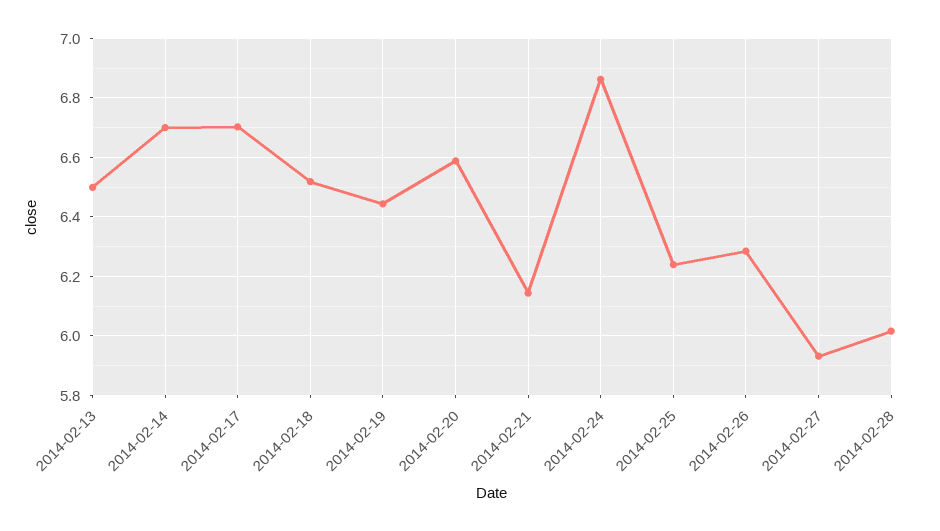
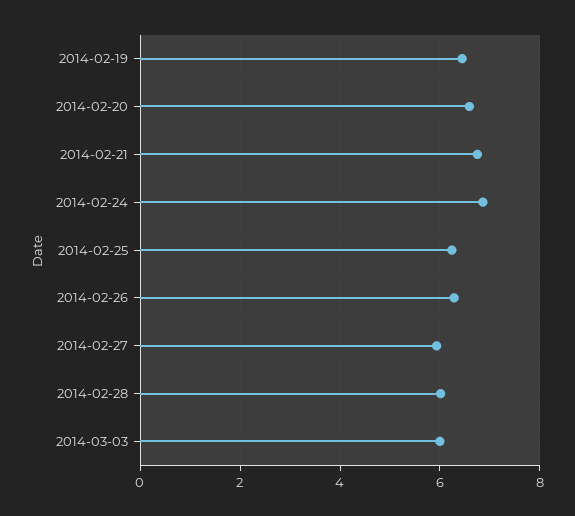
2014-02-13: 6.5 -> none
2014-02-14: 6.7 -> none
2014-02-17: 6.7 -> none
2014-02-18: 6.525 -> none
2014-02-21: 6.15 -> 6.8
2014-03-03: none -> 6

